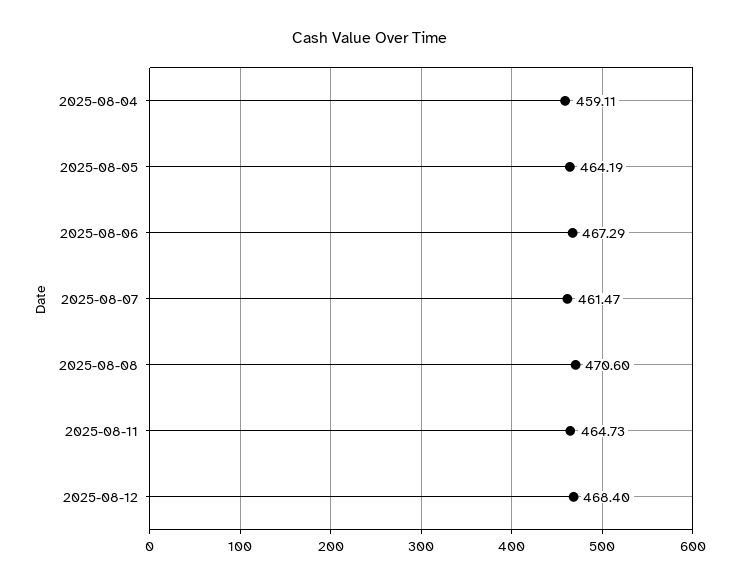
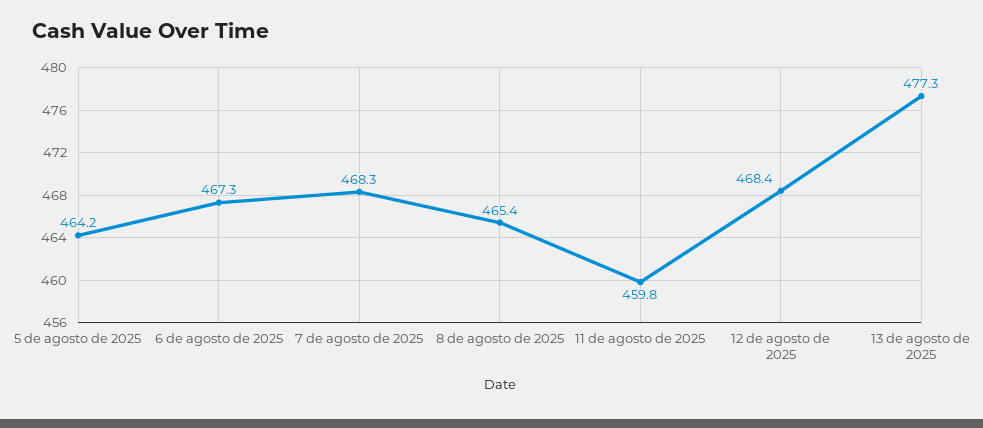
2025-08-04: 459.11 -> none
2025-08-07: 461.47 -> 468.3
2025-08-08: 470.6 -> 465.4
2025-08-11: 464.73 -> 459.8
13 de agosto de 2025: none -> 477.3

